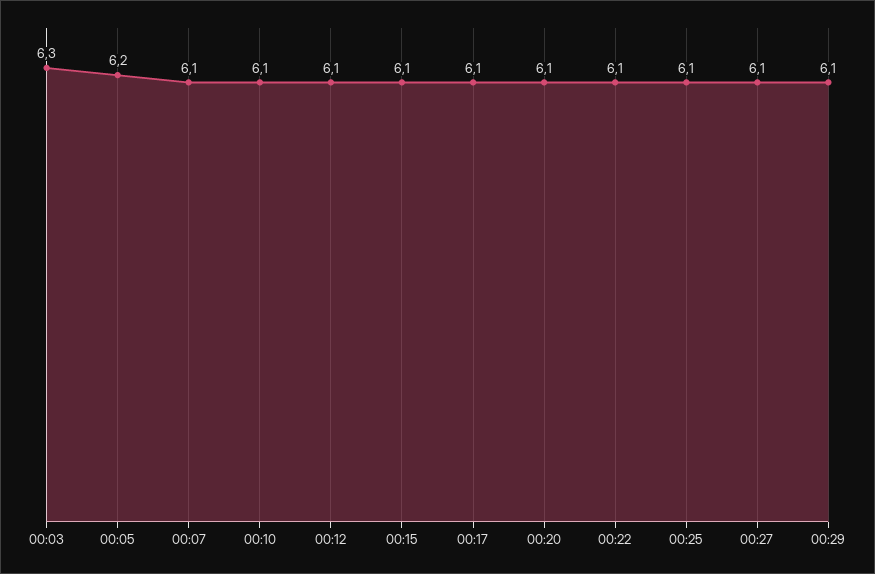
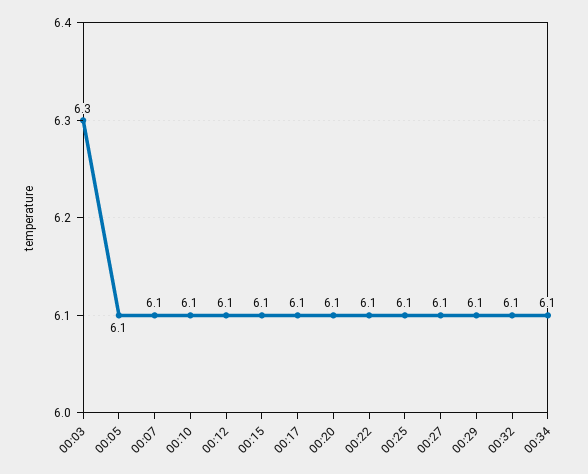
00:05: 6.2 -> 6.1
00:32: none -> 6.1
00:34: none -> 6.1

